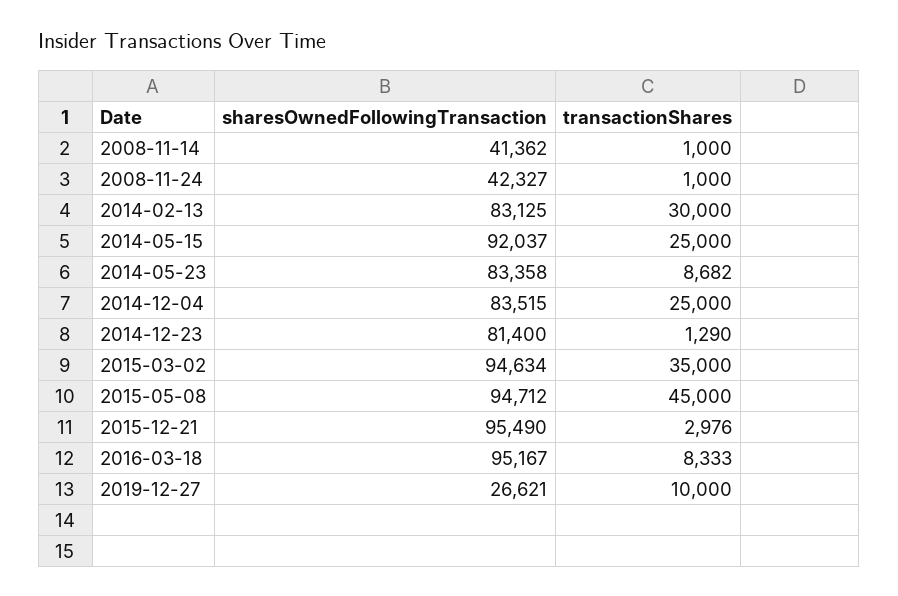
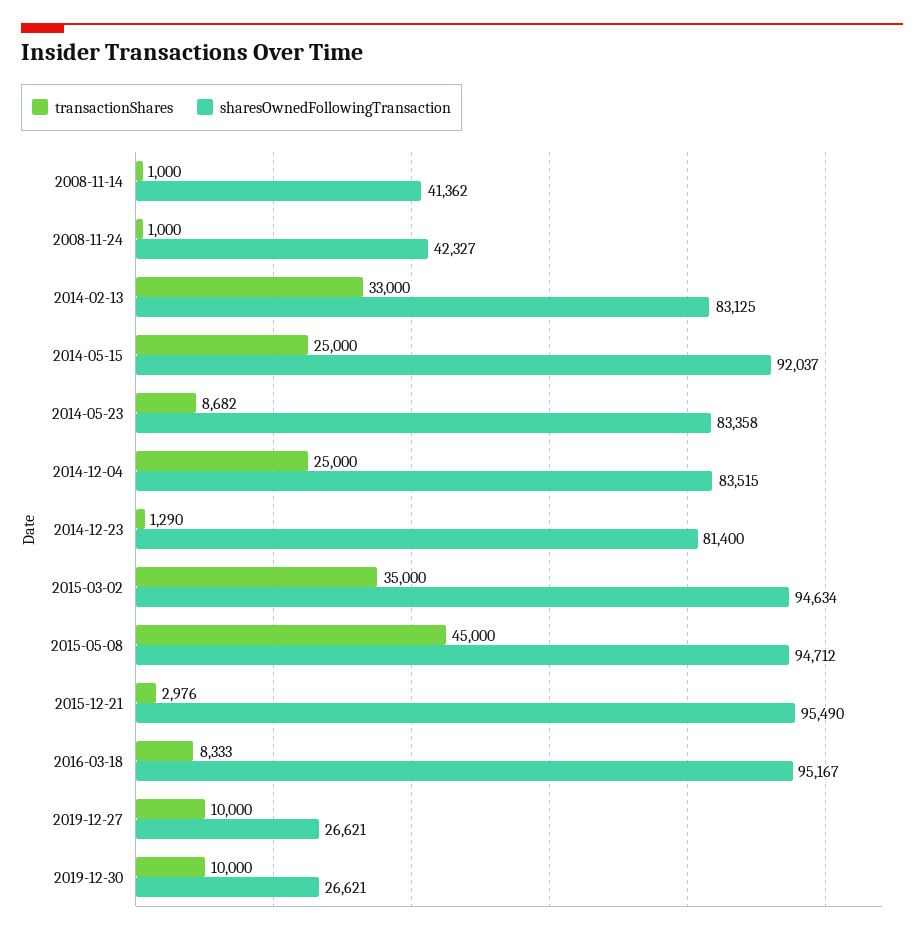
transactionShares, 2014-02-13: 30000 -> 33000
transactionShares, 2019-12-30: none -> 10000
sharesOwnedFollowingTransaction, 2019-12-30: none -> 26621

